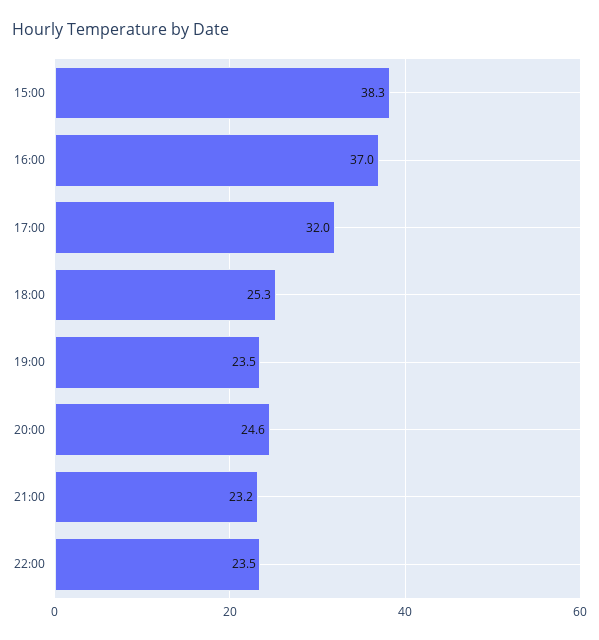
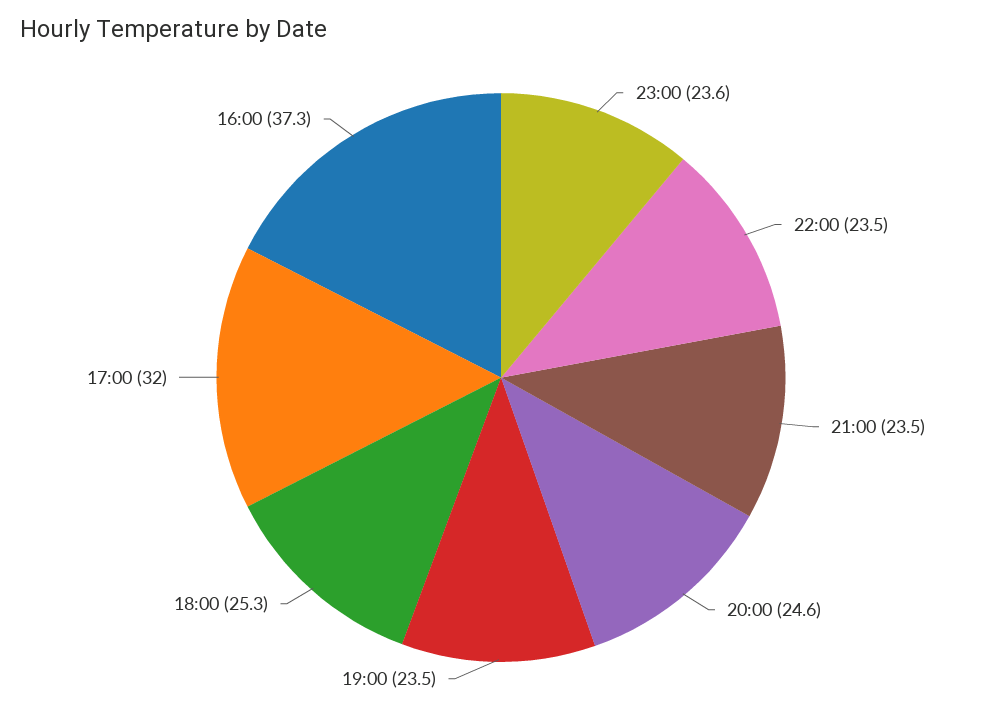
15:00: 38.3 -> none
16:00: 37 -> 37.3
21:00: 23.2 -> 23.5
23:00: none -> 23.6

